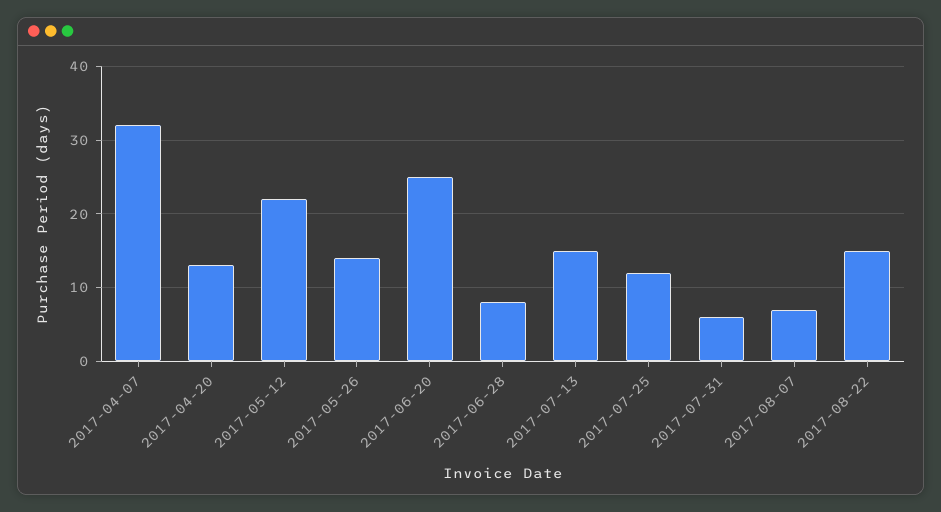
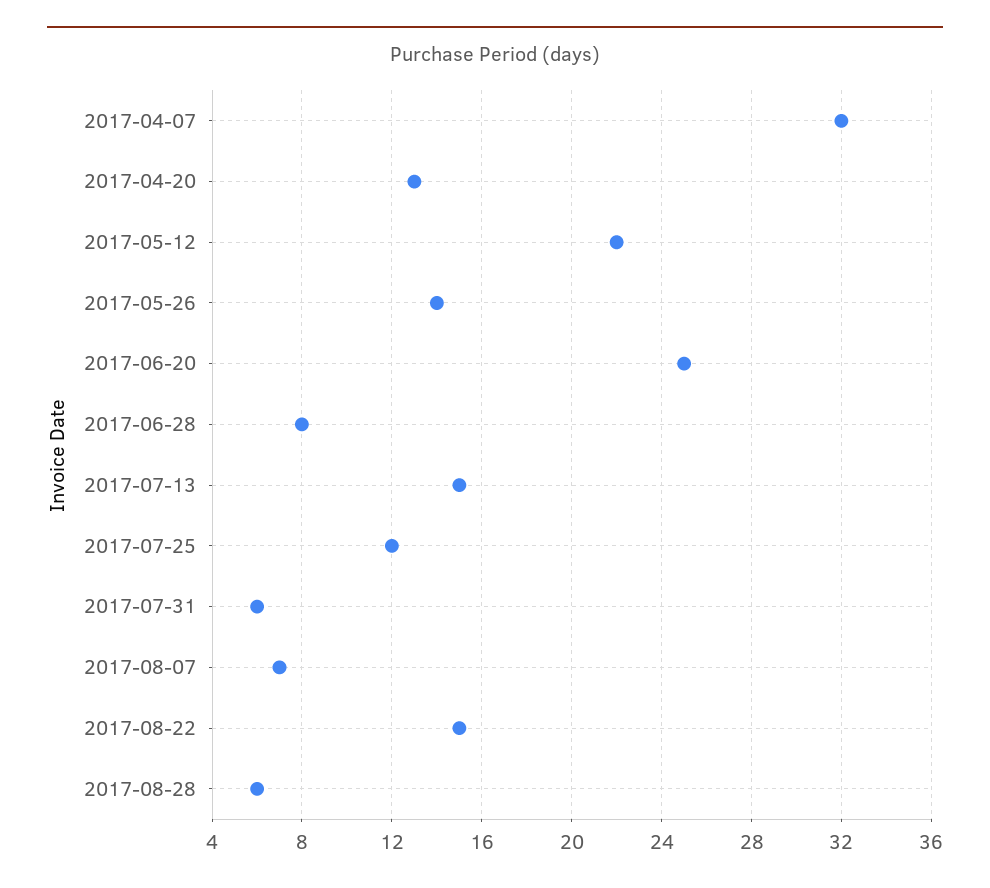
2017-08-28: none -> 6

